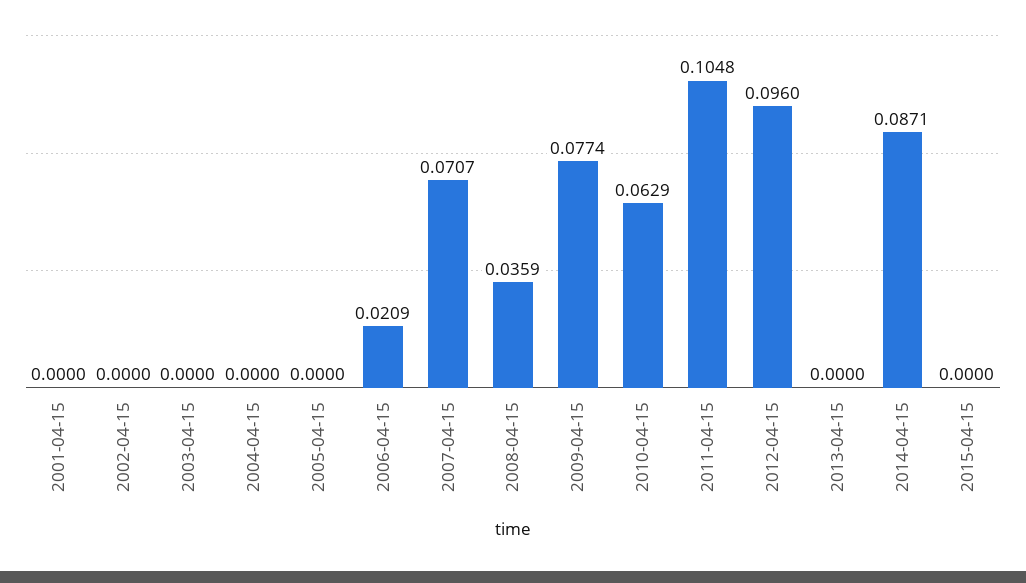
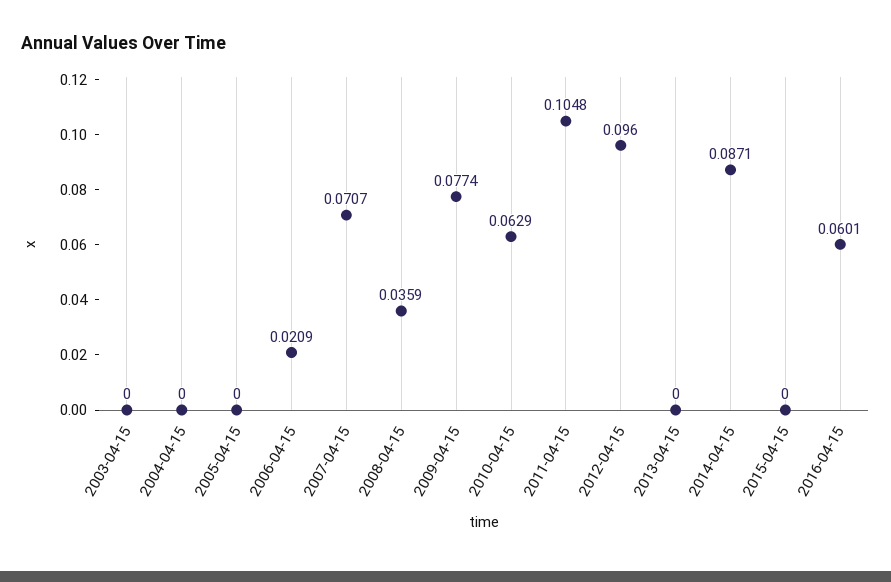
2001-04-15: 0 -> none
2002-04-15: 0 -> none
2016-04-15: none -> 0.0601

